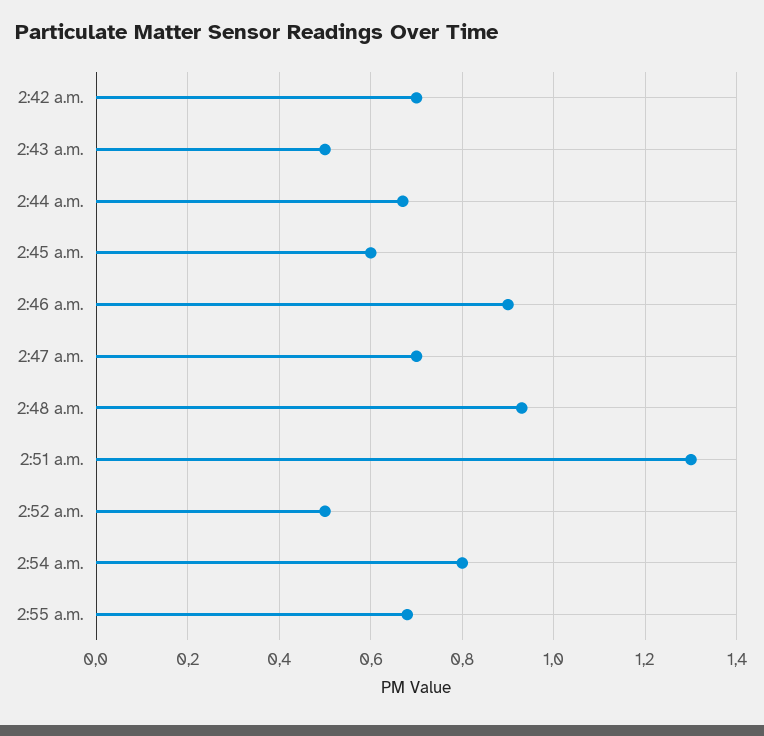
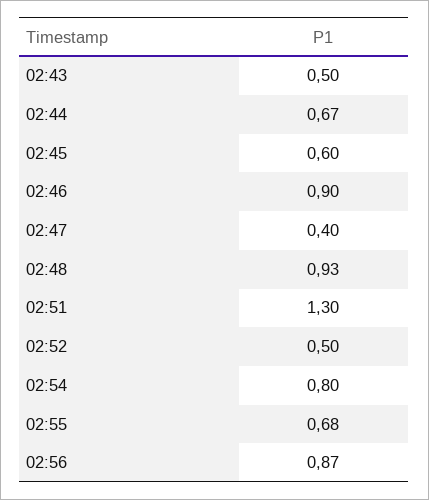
2:42 a.m.: 0.7 -> none
2:47 a.m.: 0.7 -> 0.4
02:56: none -> 0.87

